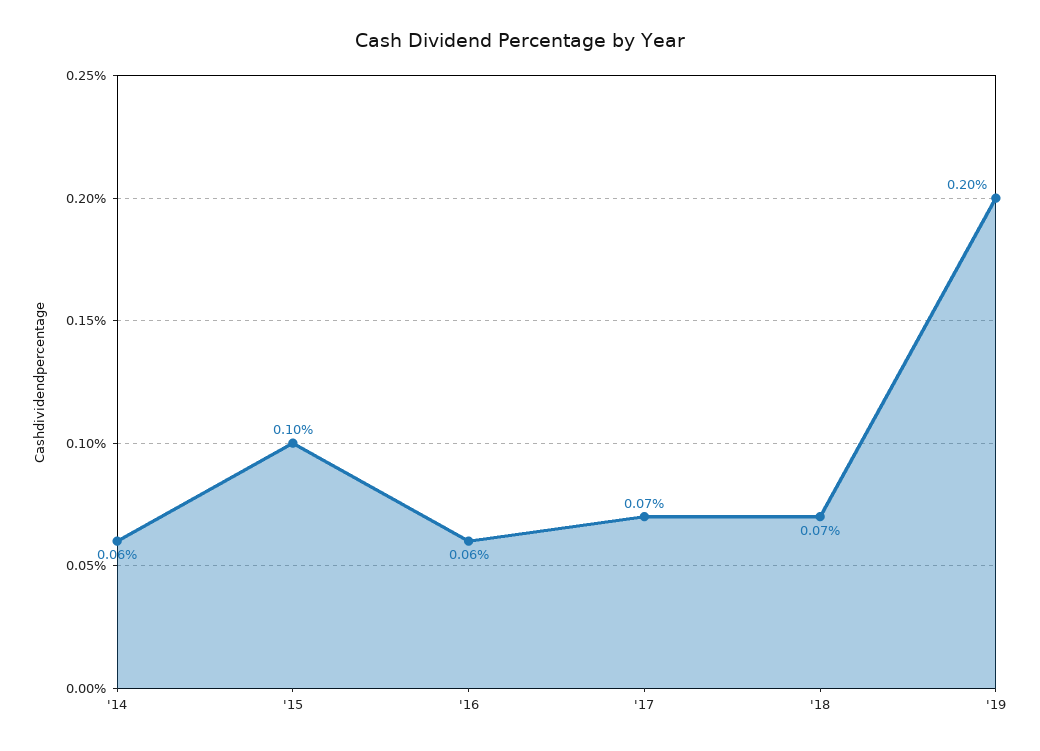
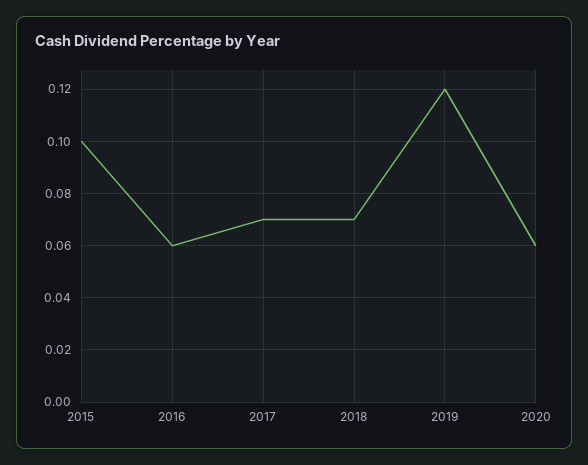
'14: 0.06 -> none
'19: 0.2 -> 0.12
2020: none -> 0.06

